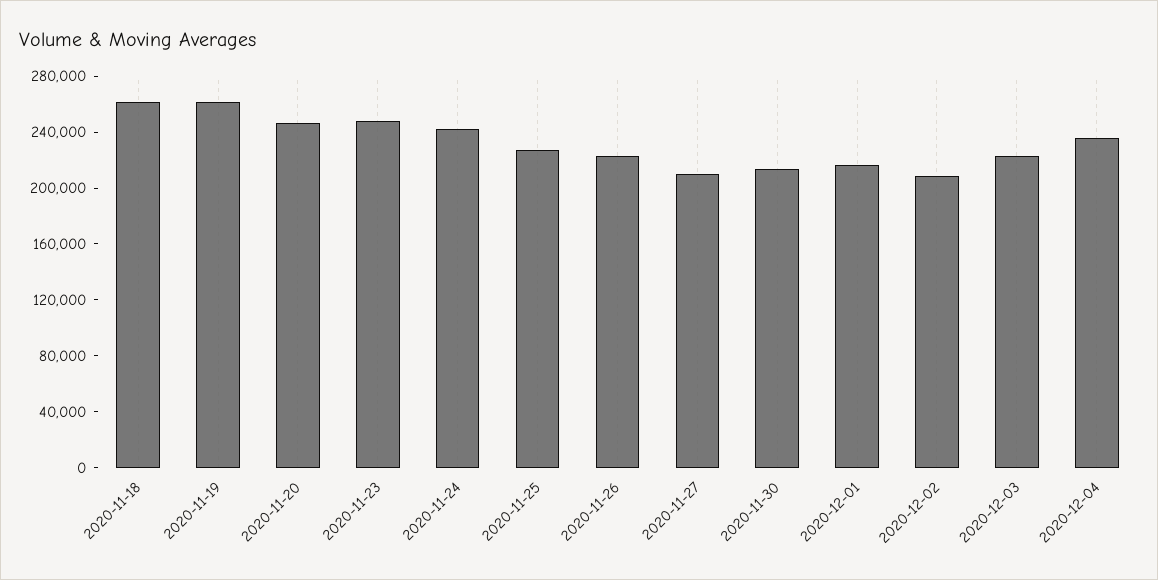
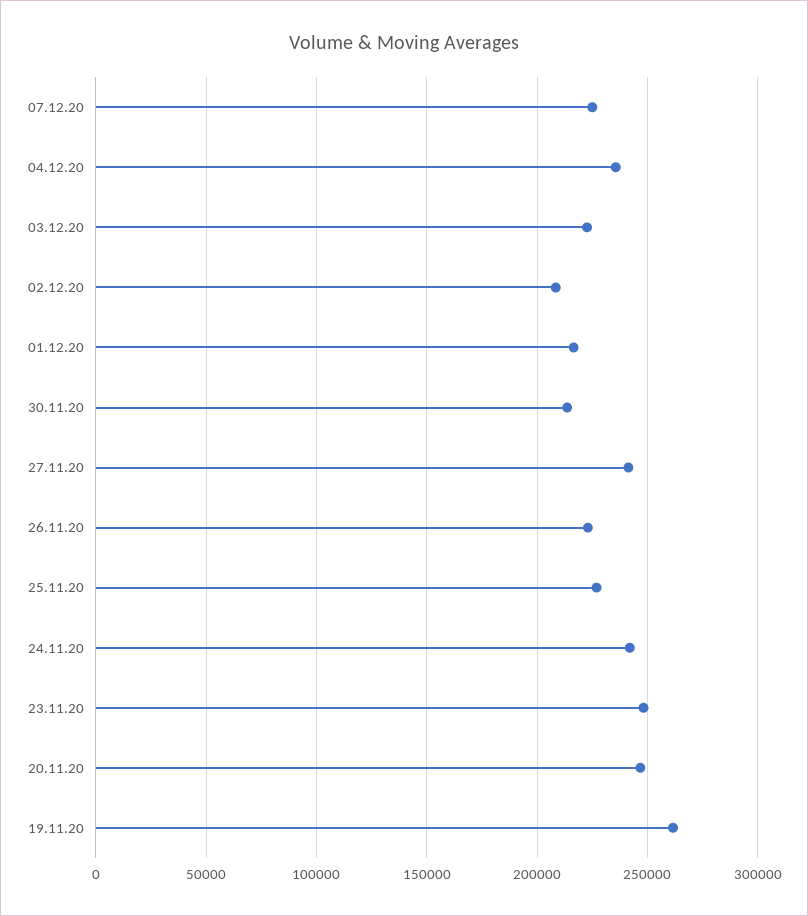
2020-11-18: 260000 -> none
2020-11-27: 210000 -> 240000
07.12.20: none -> 225000

